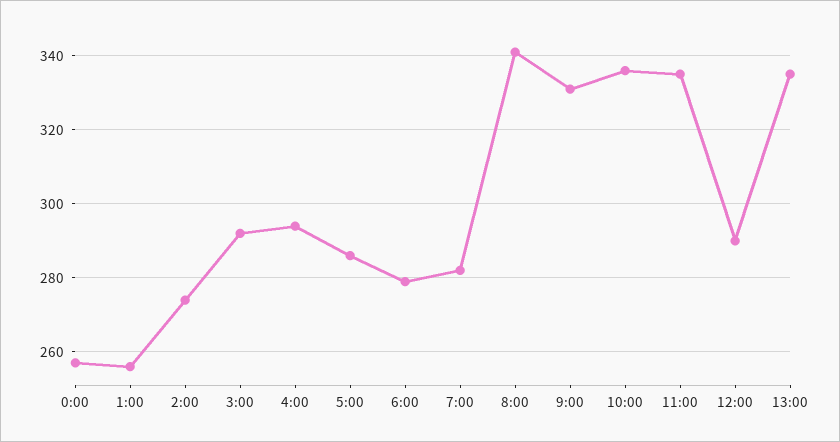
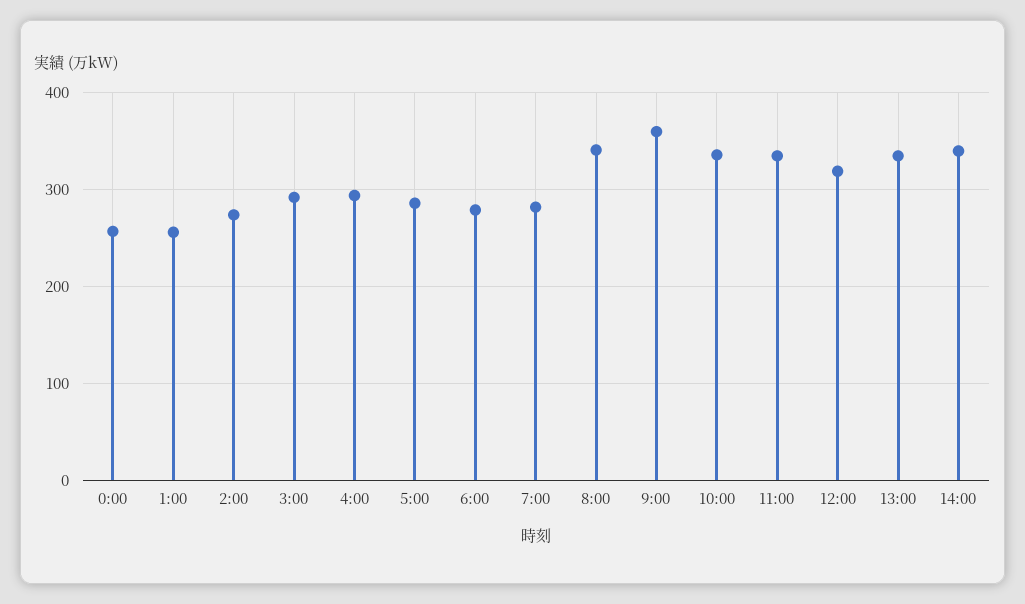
9:00: 330 -> 360
12:00: 290 -> 320
14:00: none -> 340

